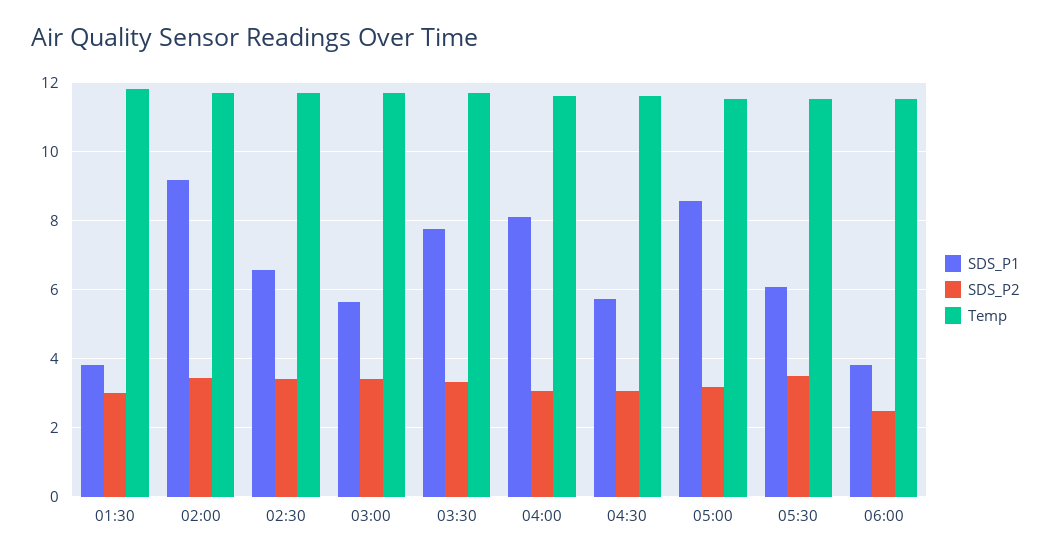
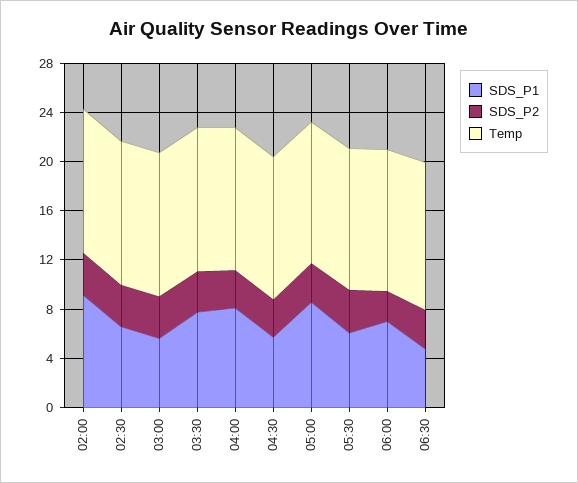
SDS_P1, 01:30: 3.8 -> none
SDS_P2, 01:30: 3 -> none
Temp, 01:30: 11.8 -> none
SDS_P1, 06:00: 3.8 -> 7
SDS_P1, 06:30: none -> 5
SDS_P2, 06:30: none -> 3
Temp, 06:30: none -> 12

